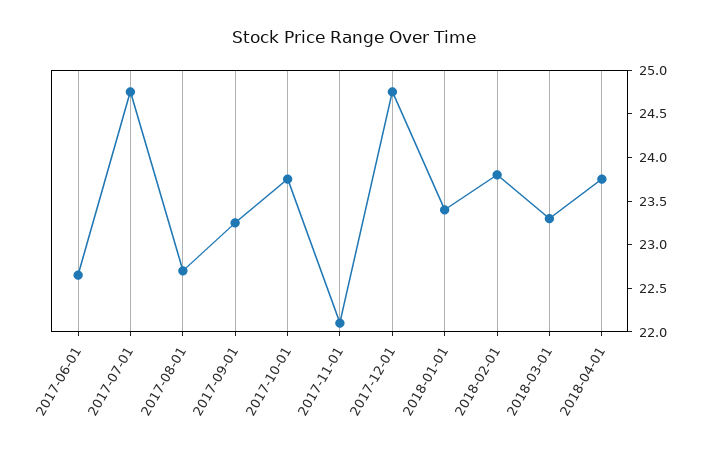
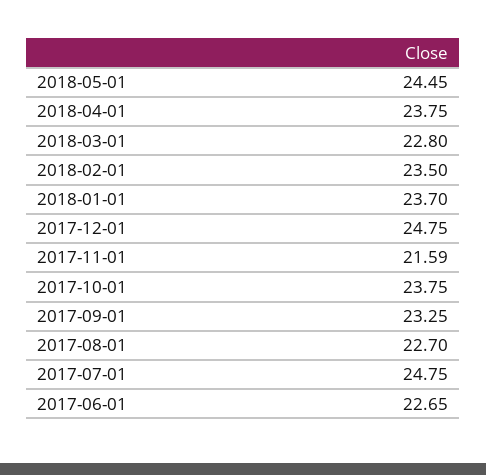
2017-11-01: 22.1 -> 21.59
2018-01-01: 23.4 -> 23.7
2018-02-01: 23.8 -> 23.5
2018-03-01: 23.3 -> 22.8
2018-05-01: none -> 24.45

